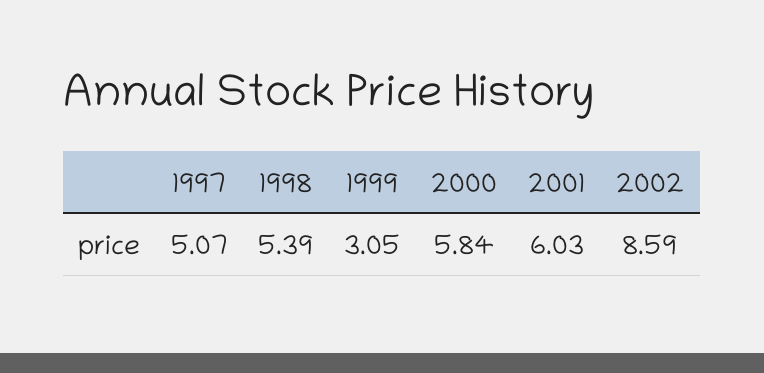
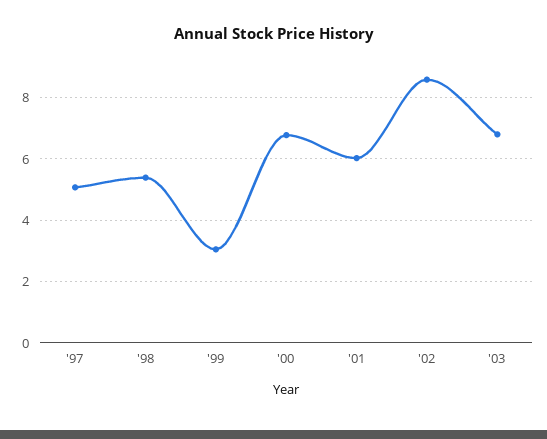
2000: 5.84 -> 6.8
'03: none -> 6.8

